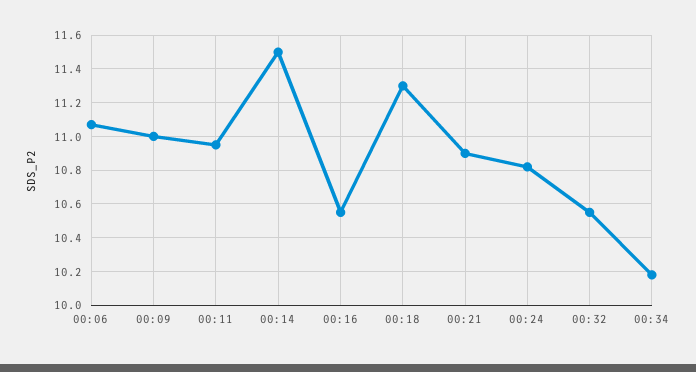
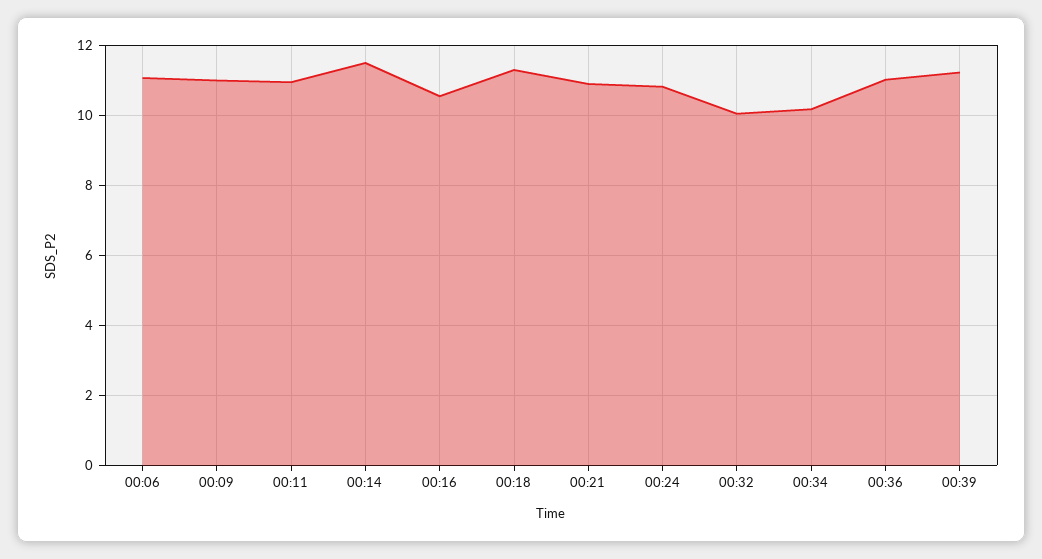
00:32: 10.55 -> 10
00:36: none -> 11
00:39: none -> 11.2

